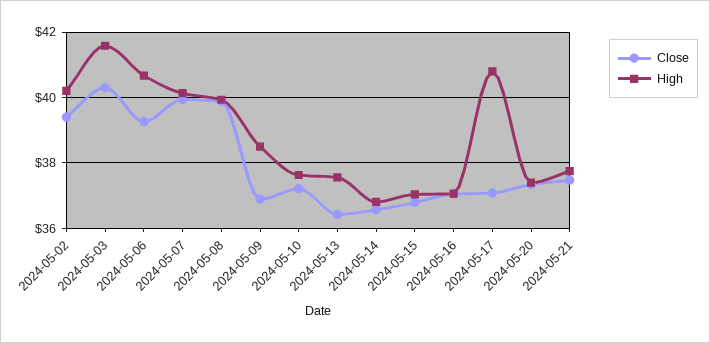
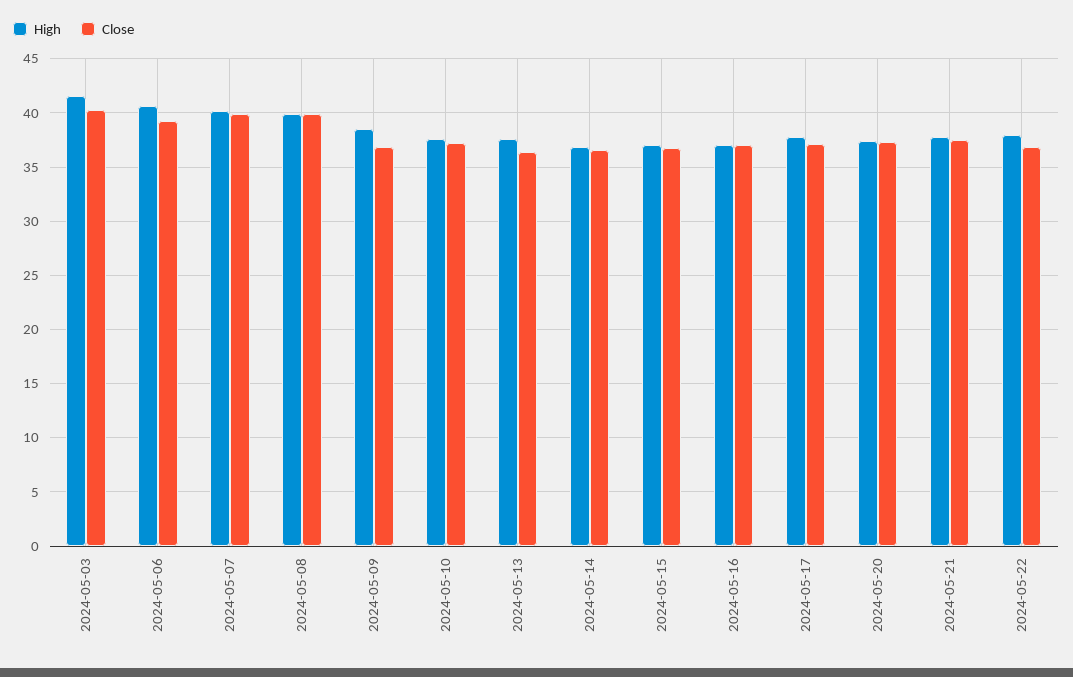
Close, 2024-05-02: 39.4 -> none
High, 2024-05-02: 40.2 -> none
High, 2024-05-17: 40.8 -> 38
High, 2024-05-22: none -> 38
Close, 2024-05-22: none -> 37

